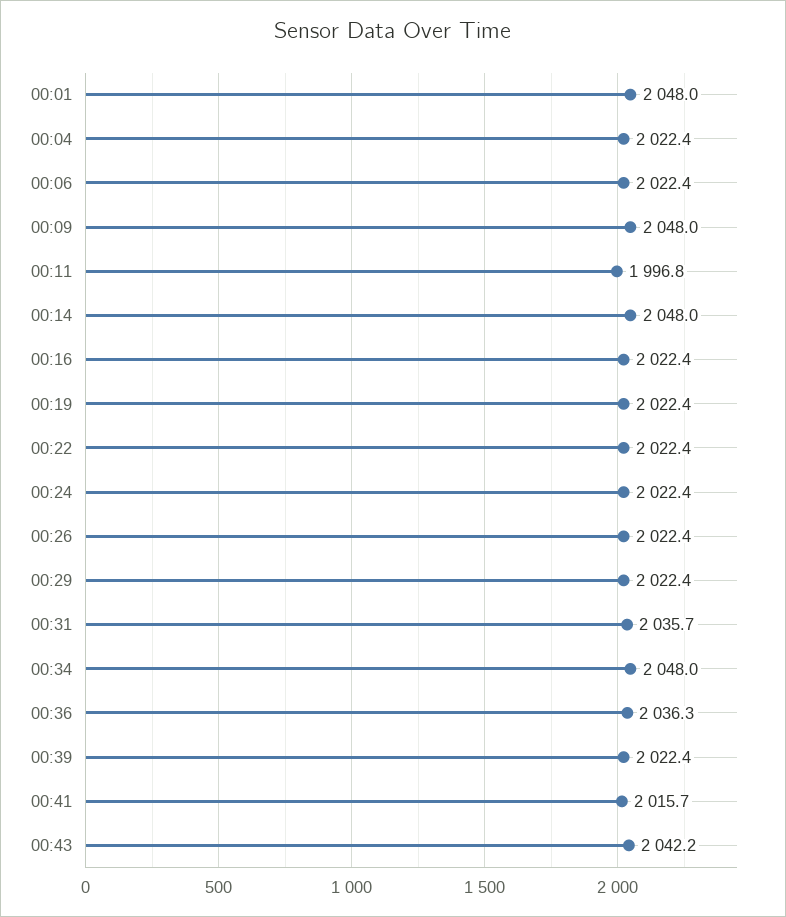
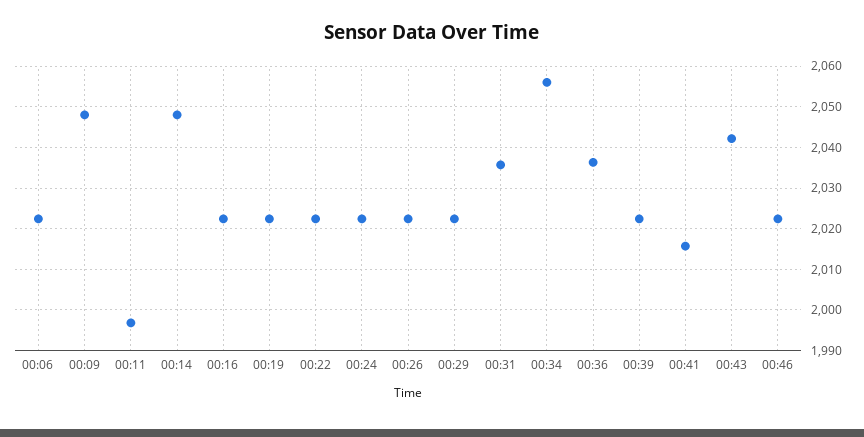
00:01: 2048 -> none
00:04: 2022.4 -> none
00:34: 2048 -> 2056
00:46: none -> 2022

